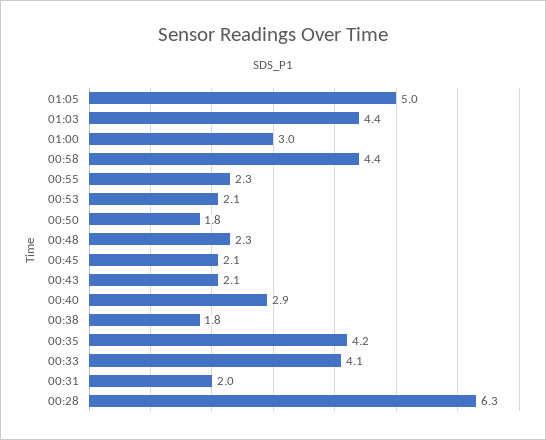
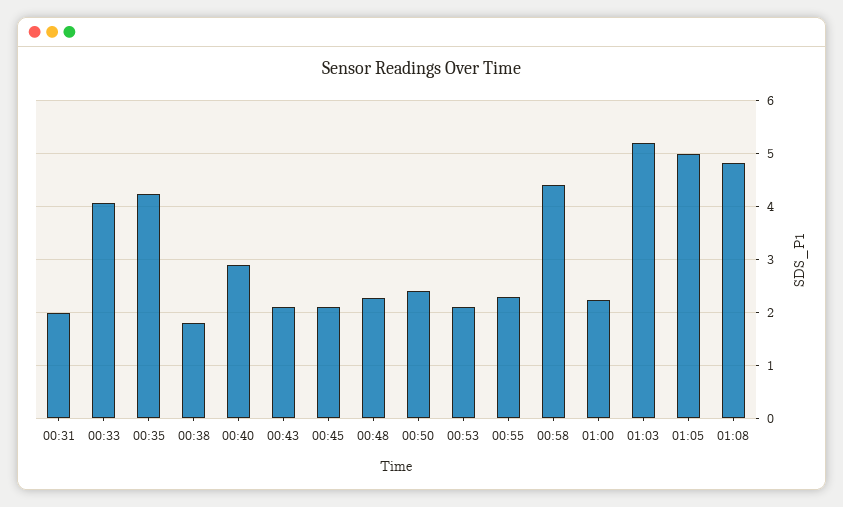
01:03: 4.4 -> 5.2
01:00: 3 -> 2.2
00:50: 1.8 -> 2.4
00:28: 6.3 -> none
01:08: none -> 4.8

